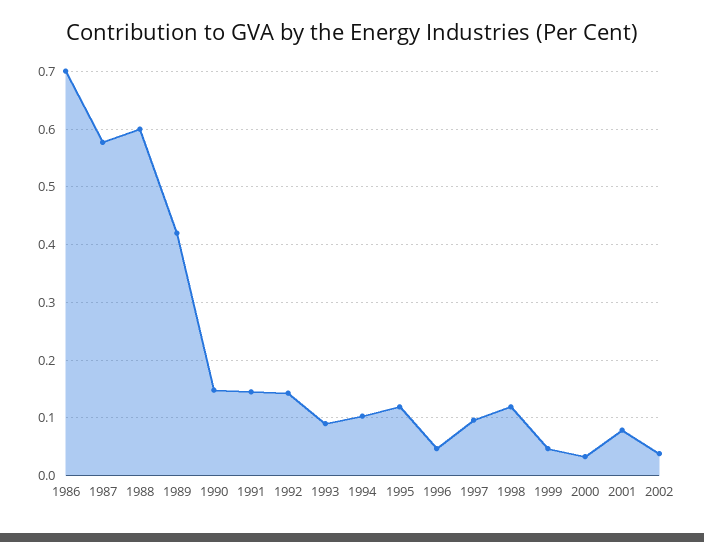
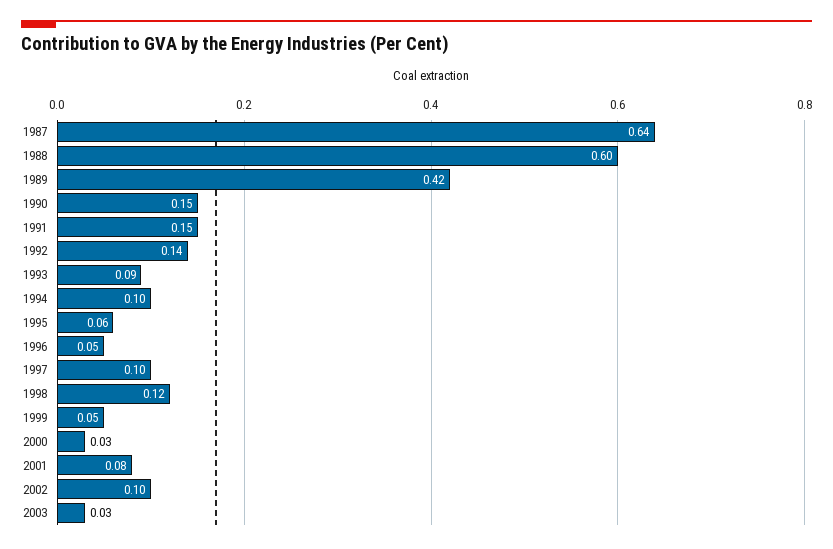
1986: 0.7 -> none
1987: 0.58 -> 0.64
1995: 0.12 -> 0.06
2002: 0.04 -> 0.1
2003: none -> 0.03

